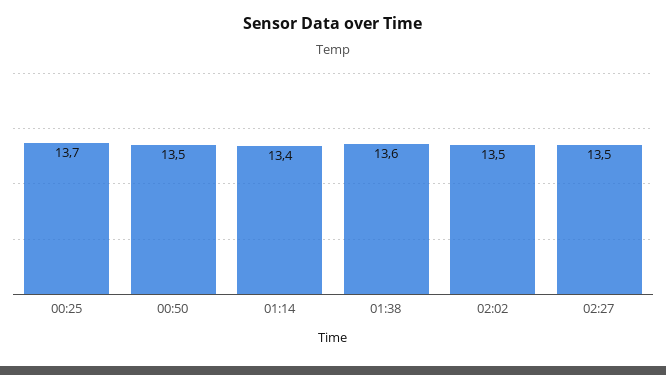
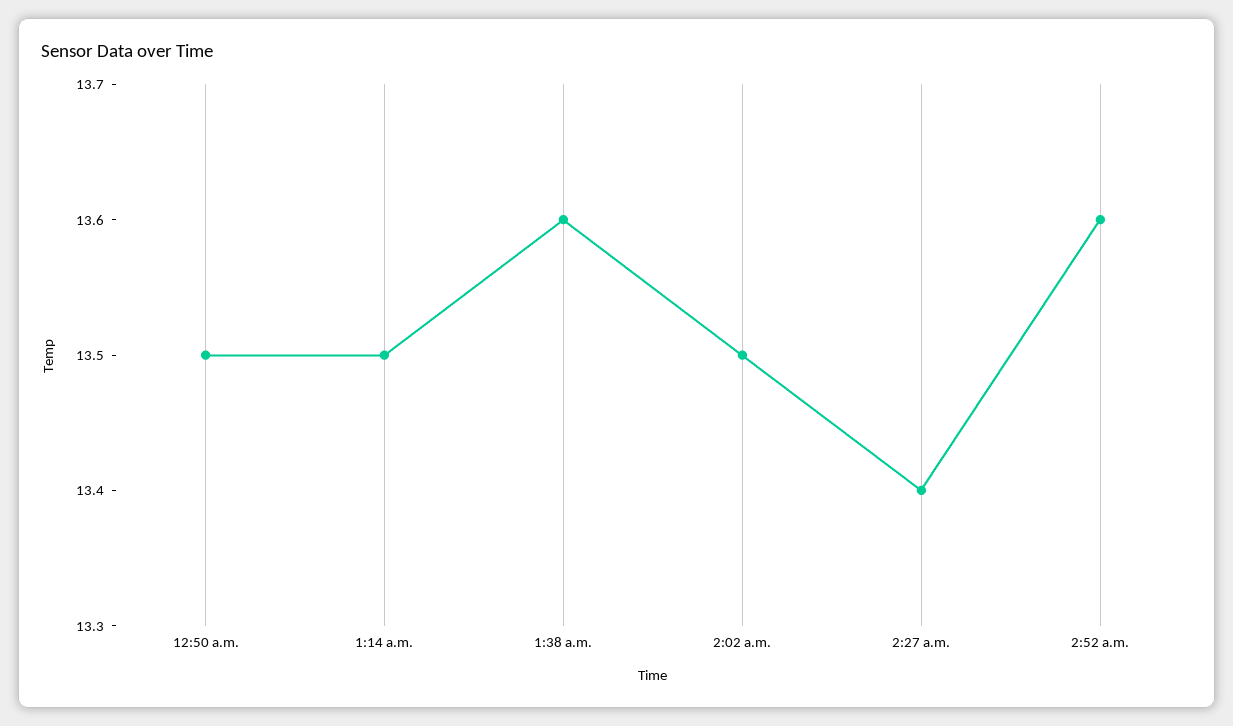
00:25: 13.7 -> none
01:14: 13.4 -> 13.5
02:27: 13.5 -> 13.4
2:52 a.m.: none -> 13.6

